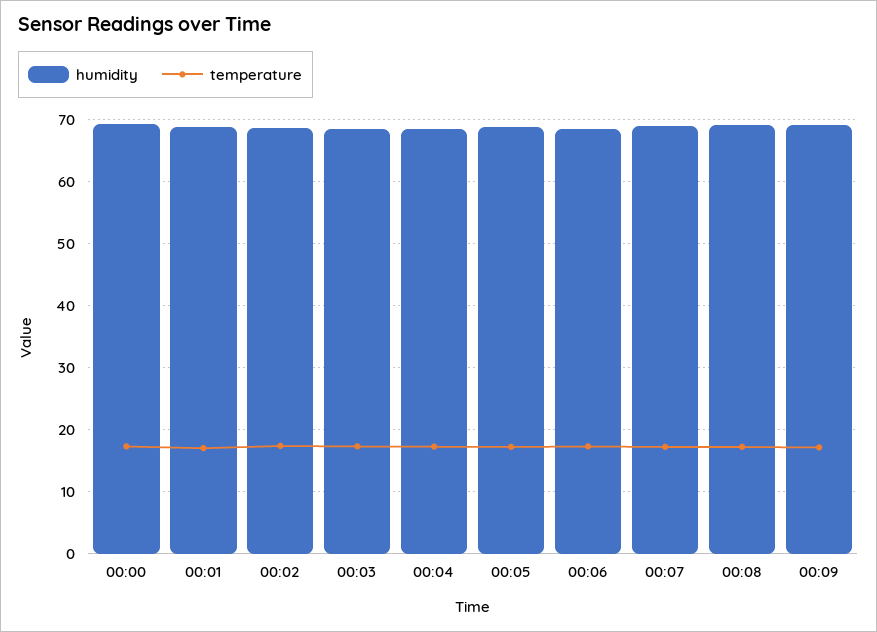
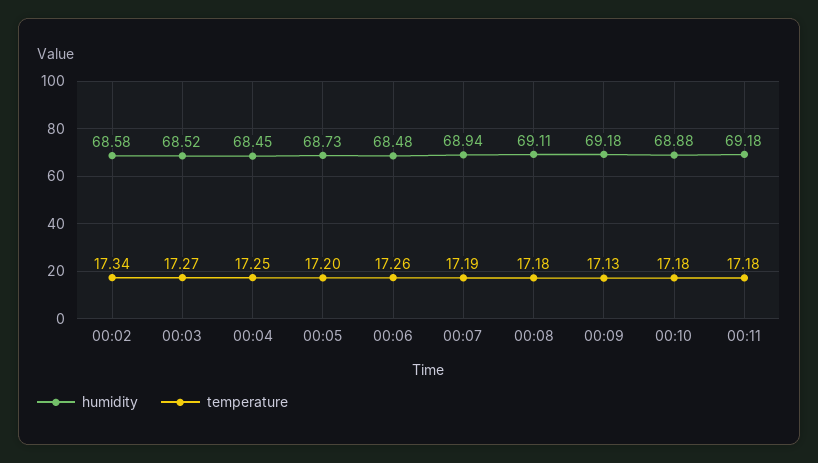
humidity, 00:00: 69 -> none
temperature, 00:00: 17 -> none
humidity, 00:01: 69 -> none
temperature, 00:01: 17 -> none
humidity, 00:10: none -> 68.88
temperature, 00:10: none -> 17.18
humidity, 00:11: none -> 69.18
temperature, 00:11: none -> 17.18

